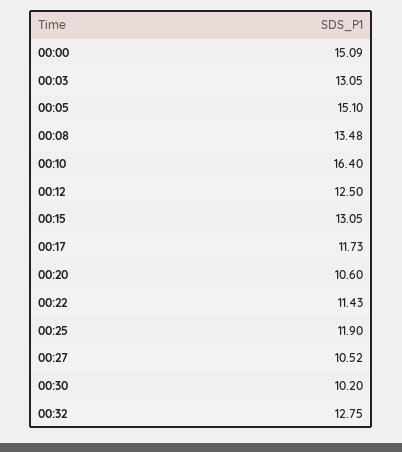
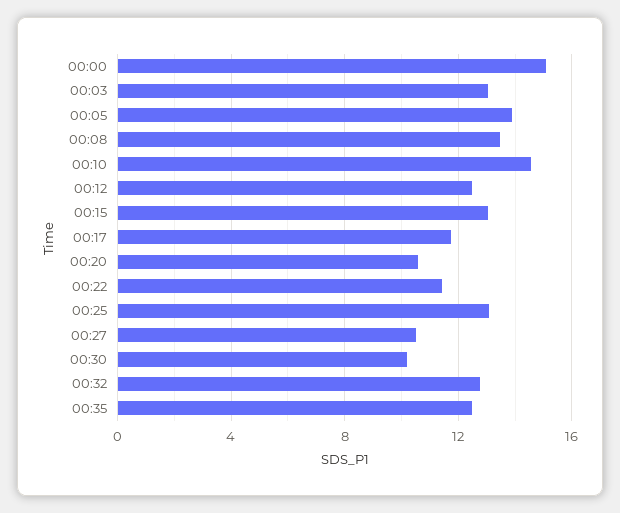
00:05: 15.1 -> 14
00:10: 16.4 -> 14.5
00:25: 11.9 -> 13
00:35: none -> 12.5

